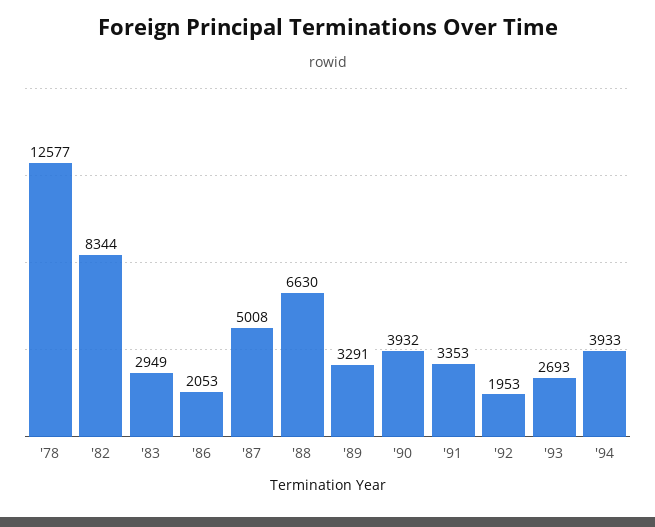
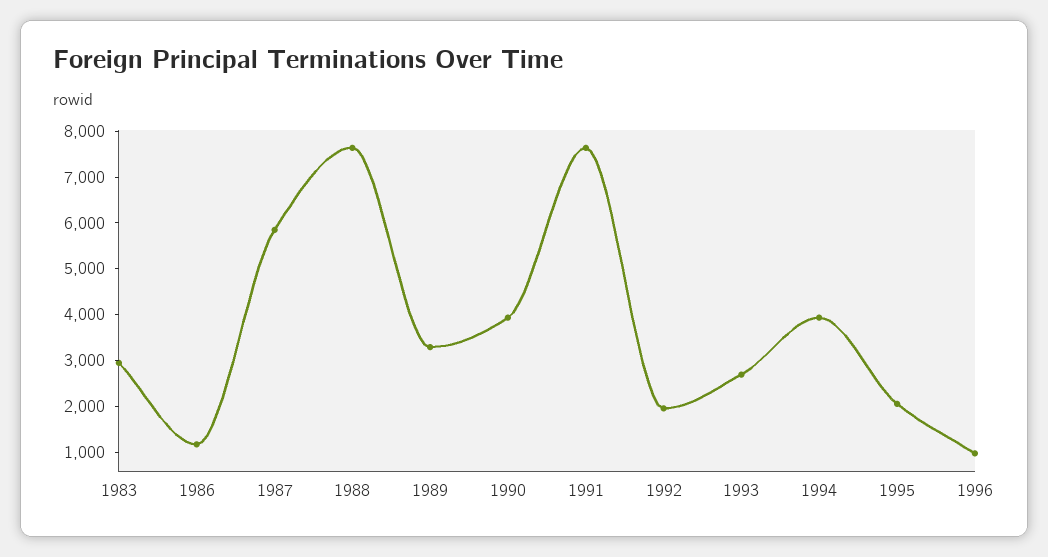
'78: 12577 -> none
'82: 8344 -> none
'86: 2053 -> 1200
'87: 5008 -> 5800
'88: 6630 -> 7600
'91: 3353 -> 7600
1995: none -> 2000
1996: none -> 1000

